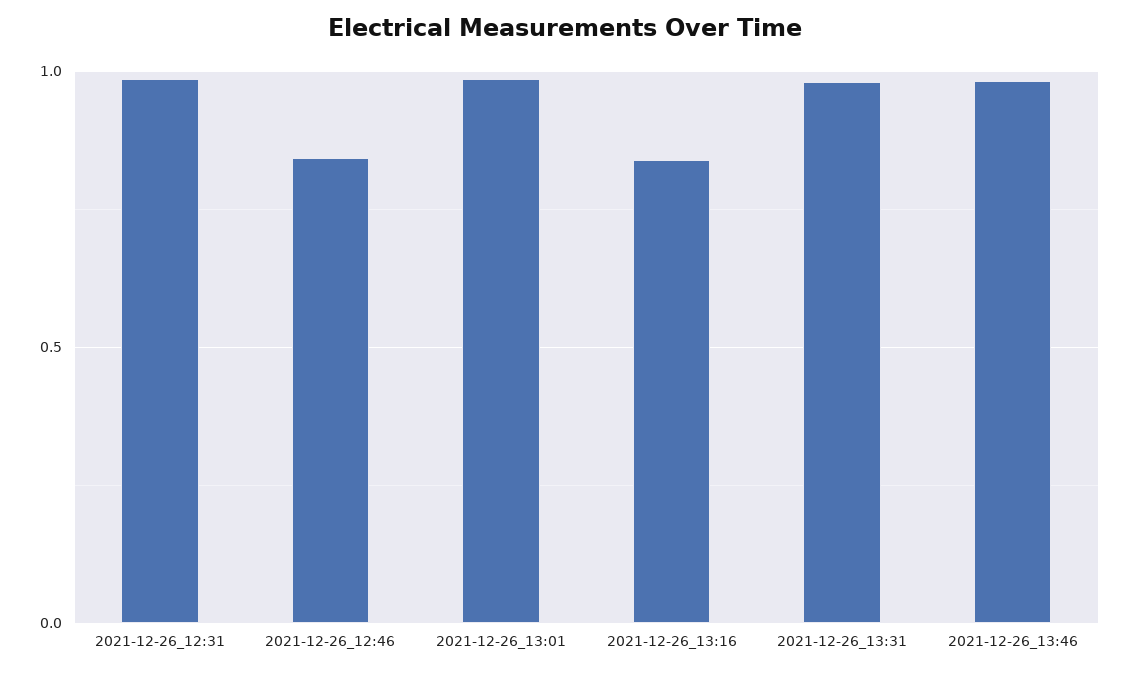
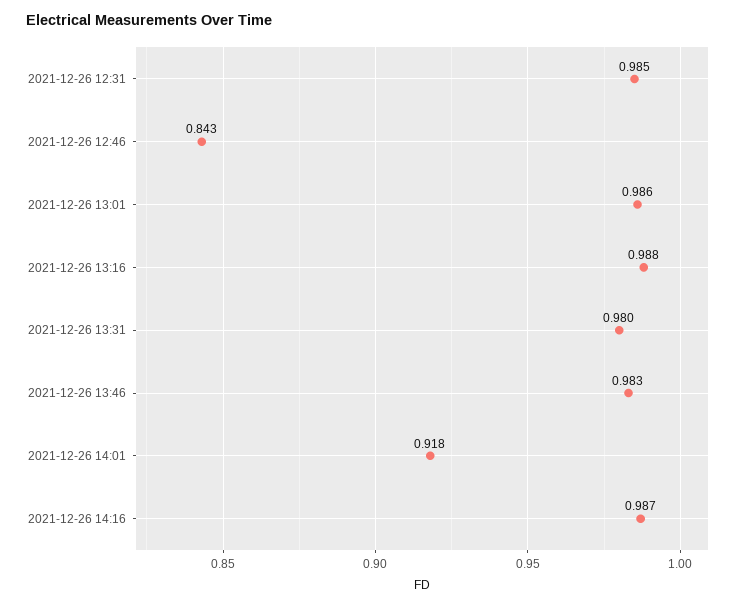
2021-12-26_13:16: 0.85 -> 0.988
2021-12-26 14:01: none -> 0.918
2021-12-26 14:16: none -> 0.987

